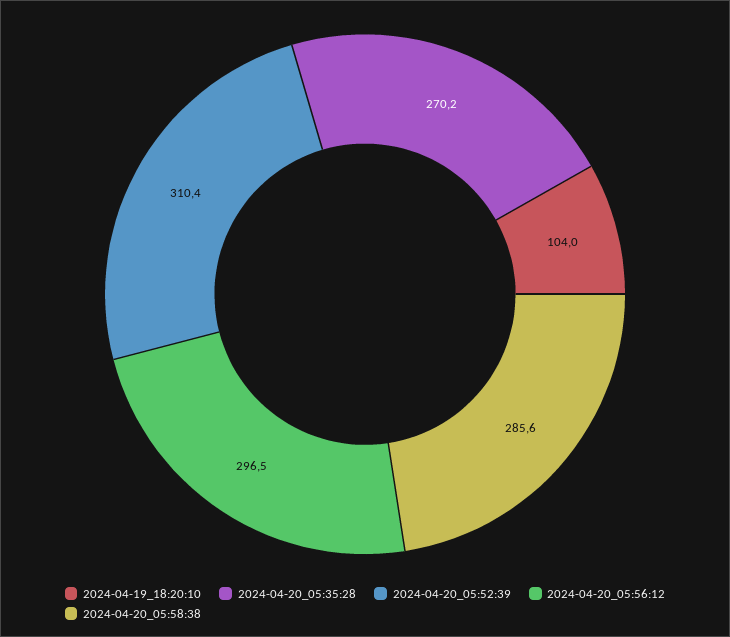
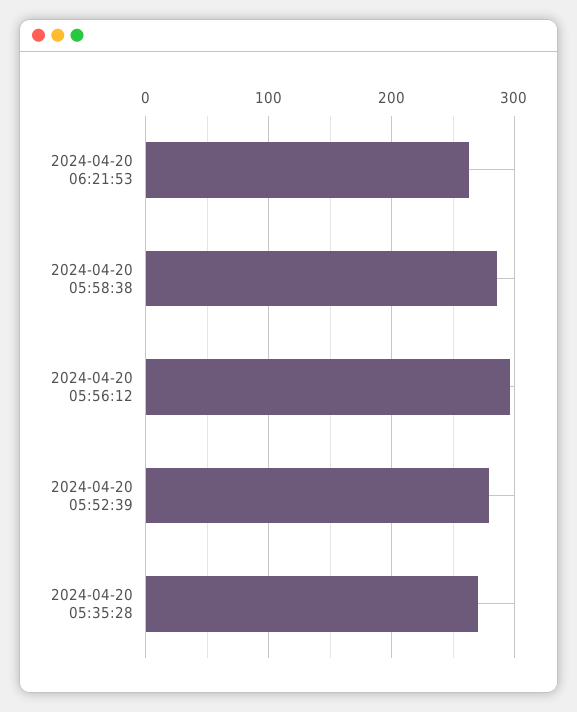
2024-04-19_18:20:10: 104 -> none
2024-04-20_05:52:39: 310.4 -> 280
2024-04-20 06:21:53: none -> 260

